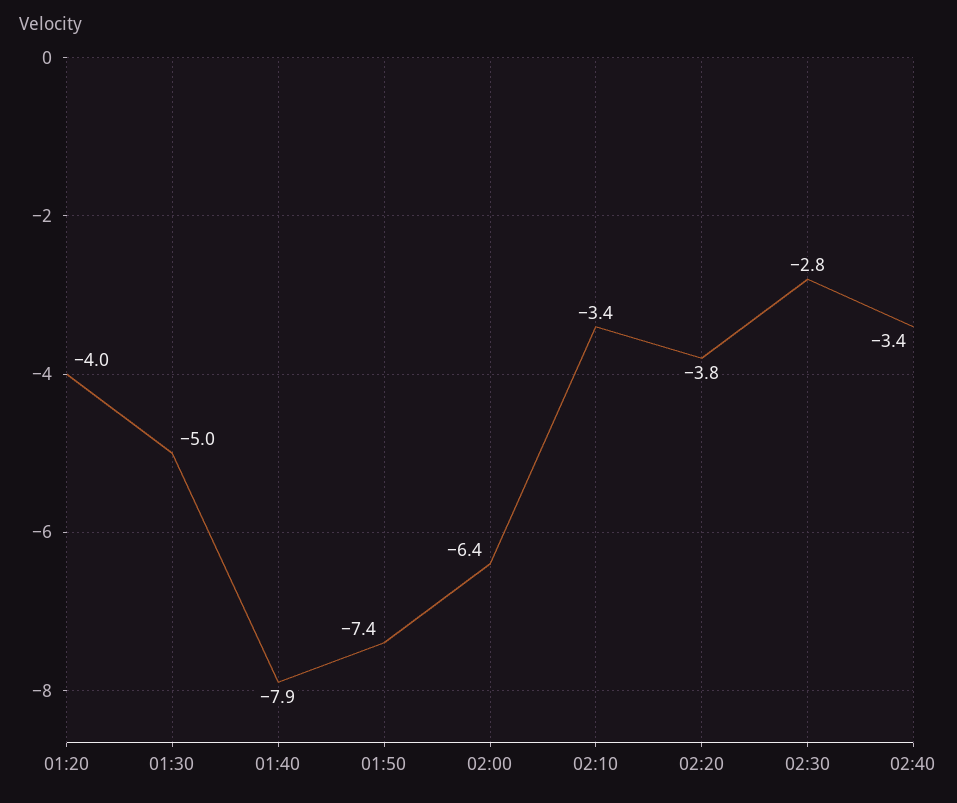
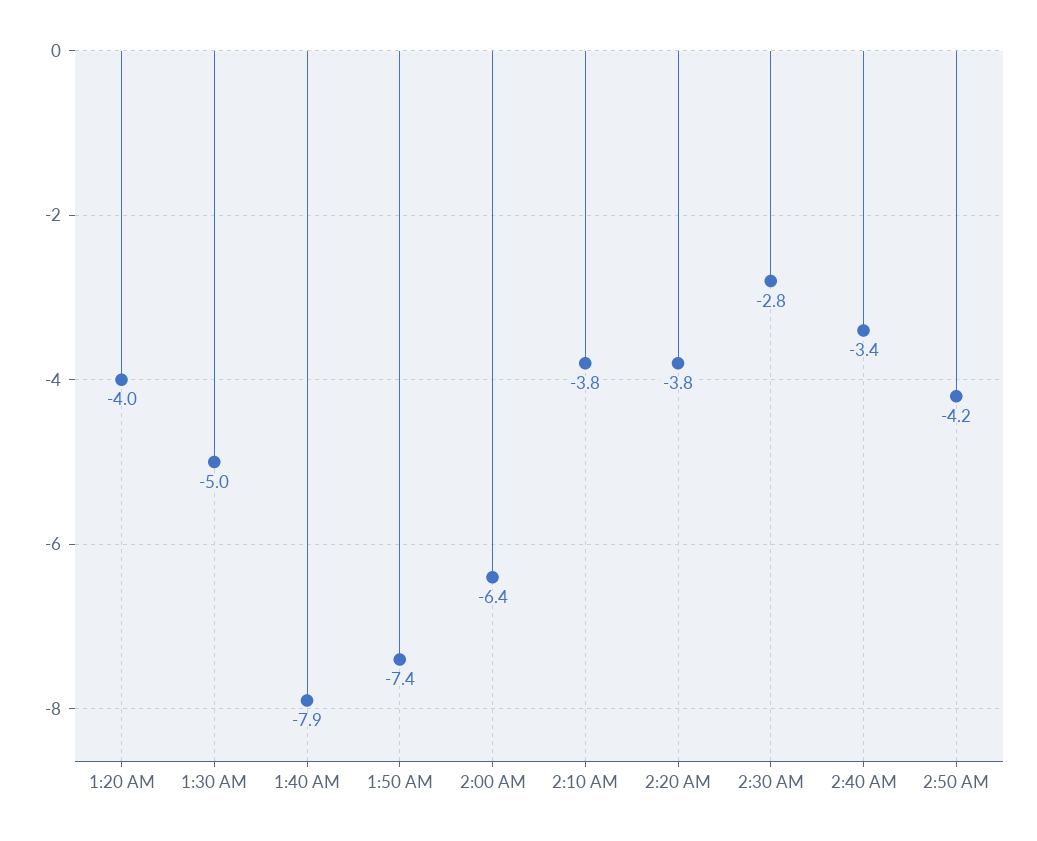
02:10: -3.4 -> -3.8
2:50 AM: none -> -4.2

